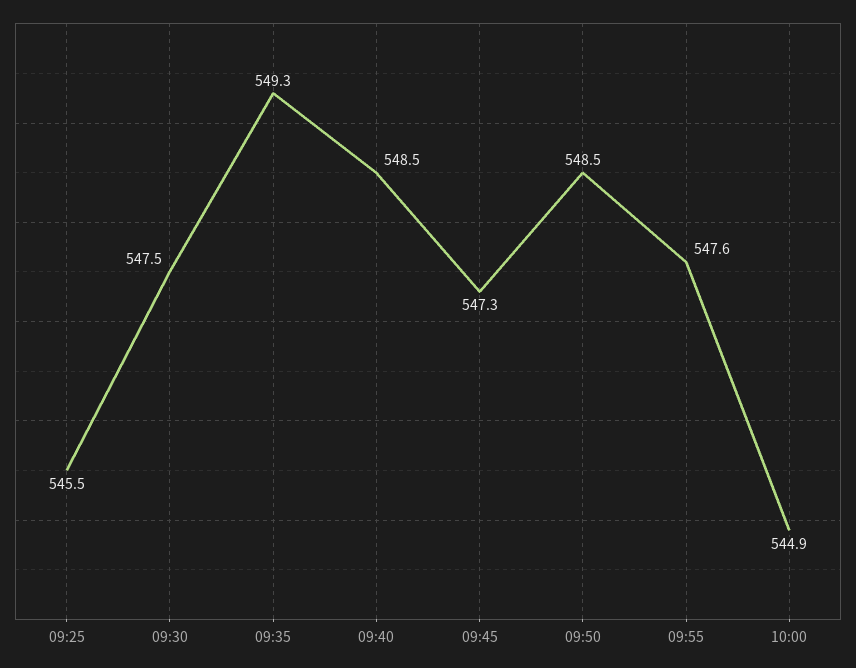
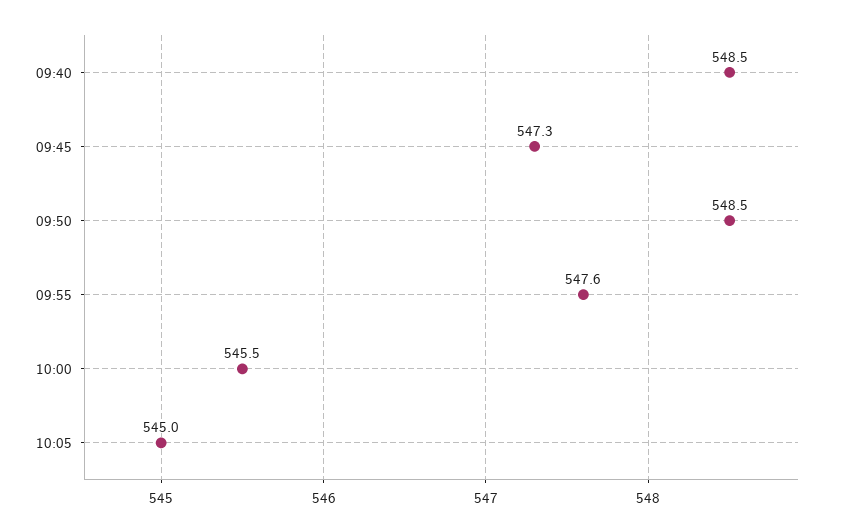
09:25: 545.5 -> none
09:30: 547.5 -> none
09:35: 549.3 -> none
10:00: 544.9 -> 545.5
10:05: none -> 545

